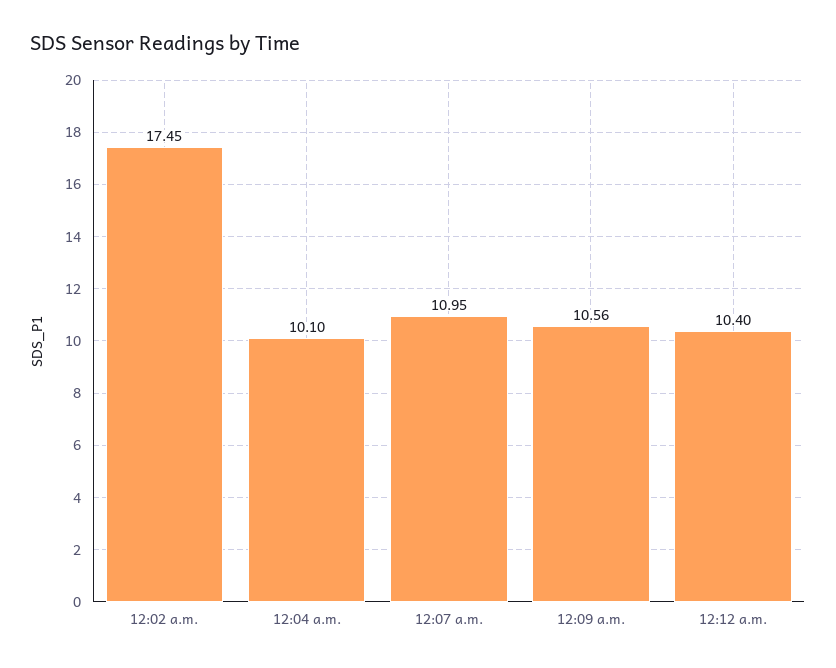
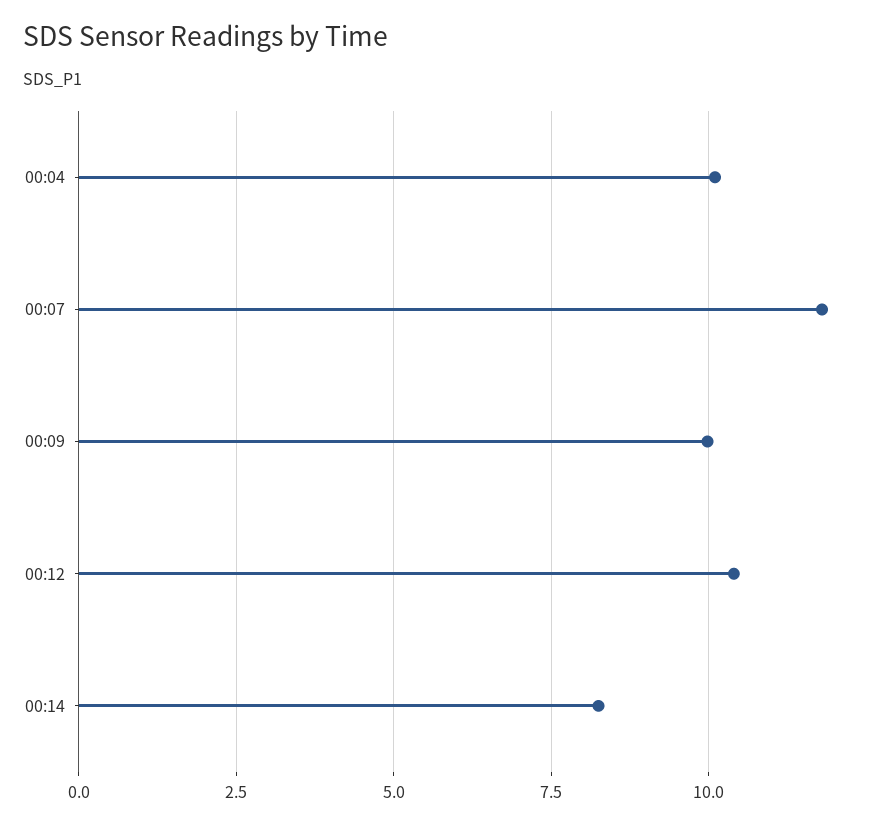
12:02 a.m.: 17.45 -> none
12:07 a.m.: 10.95 -> 11.75
12:09 a.m.: 10.56 -> 10
00:14: none -> 8.25

